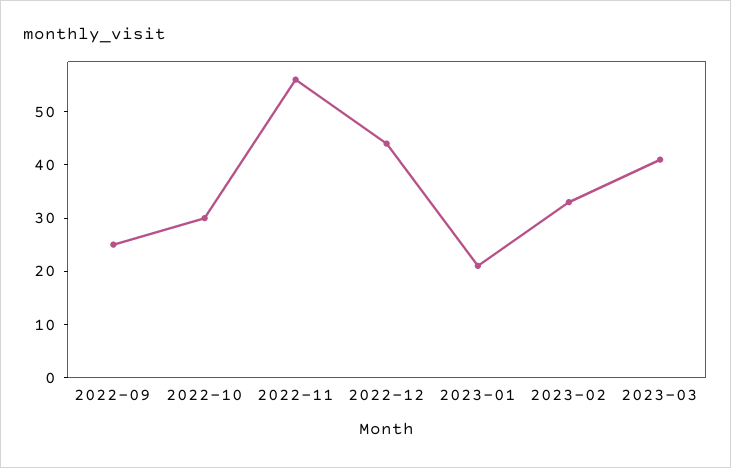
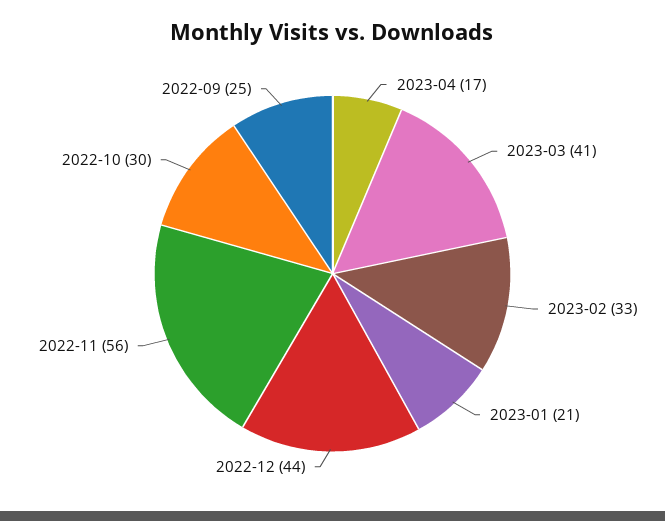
2023-04: none -> 17

